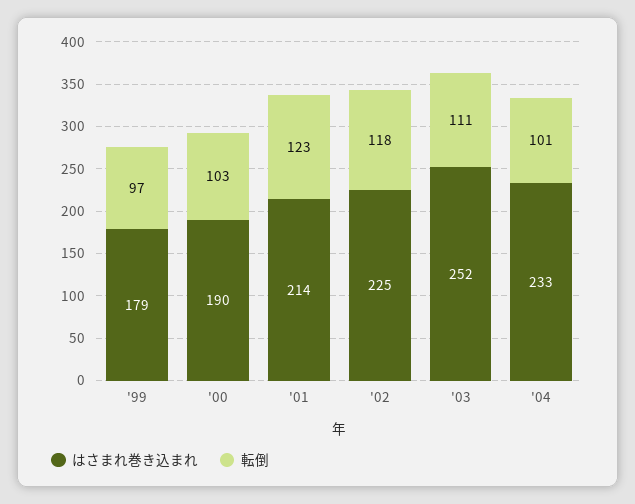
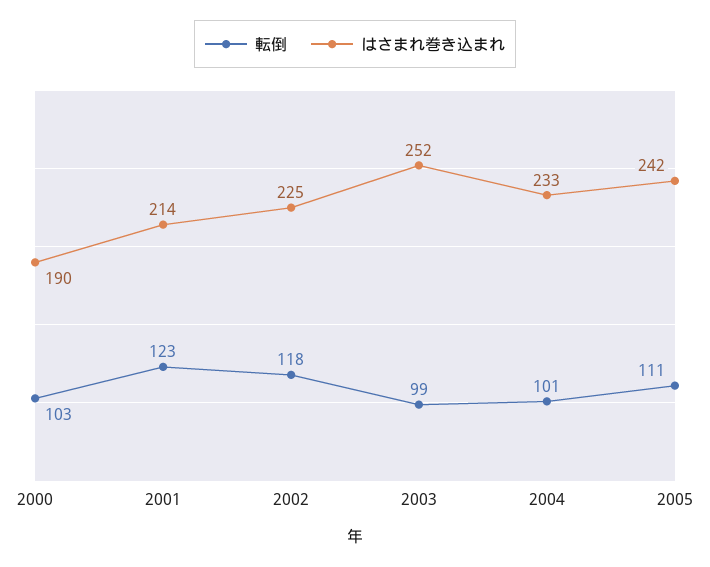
はさまれ巻き込まれ, '99: 179 -> none
転倒, '99: 97 -> none
転倒, '03: 111 -> 99
転倒, 2005: none -> 111
はさまれ巻き込まれ, 2005: none -> 242

